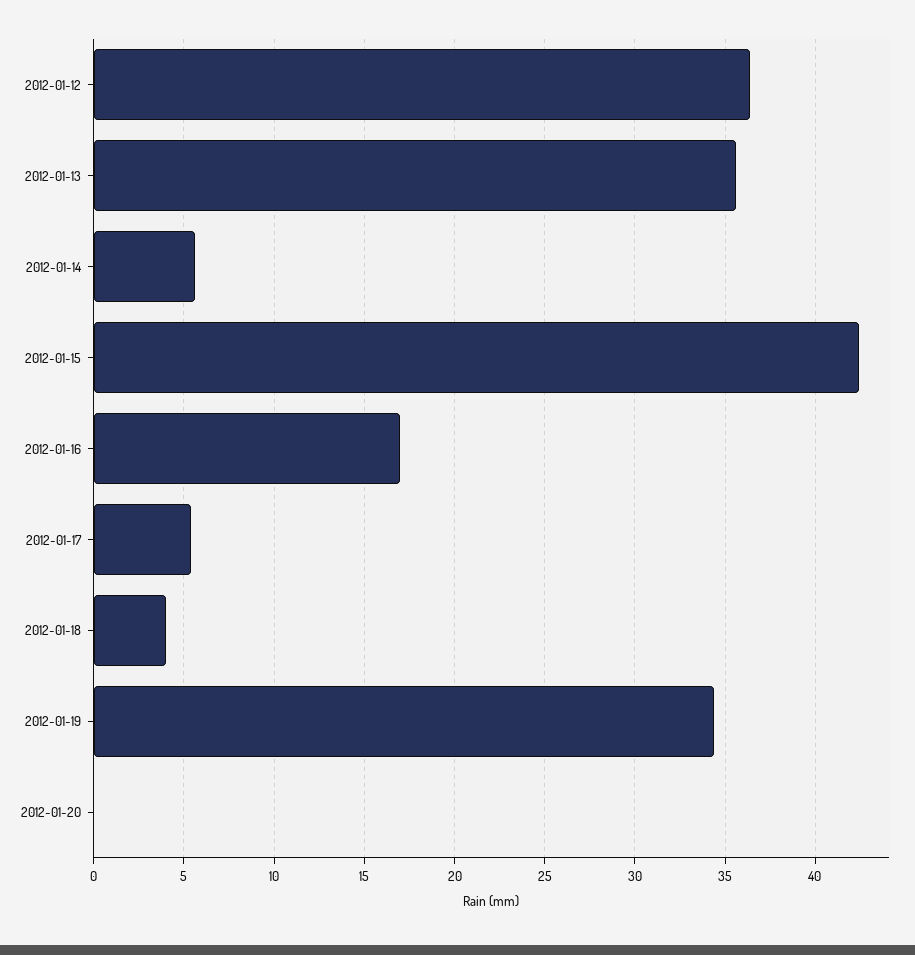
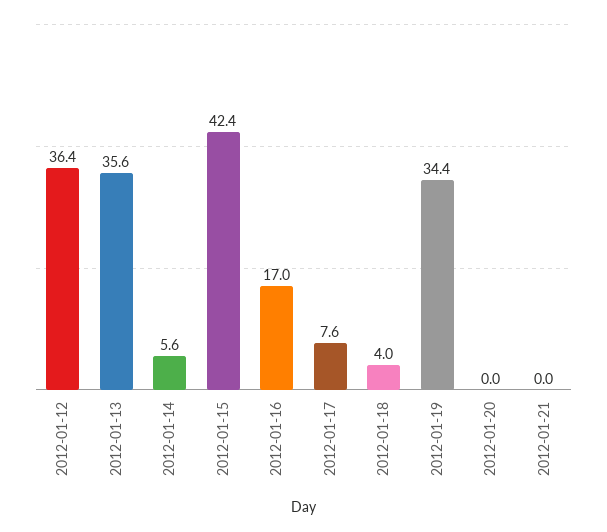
2012-01-17: 5.5 -> 7.6
2012-01-21: none -> 0

